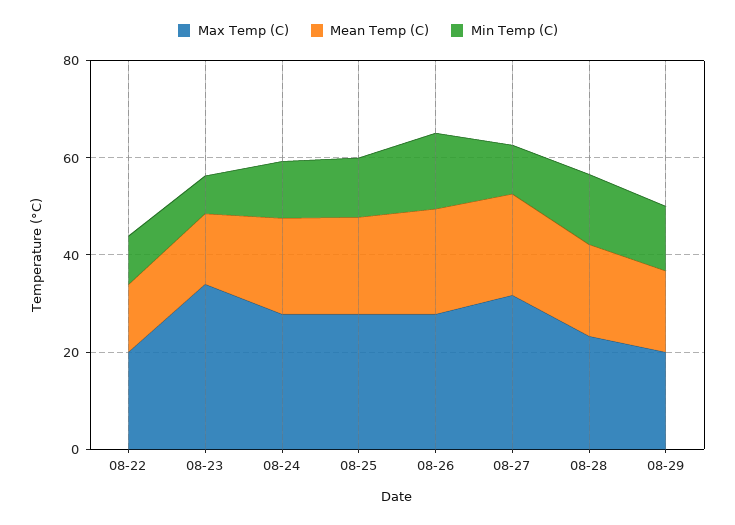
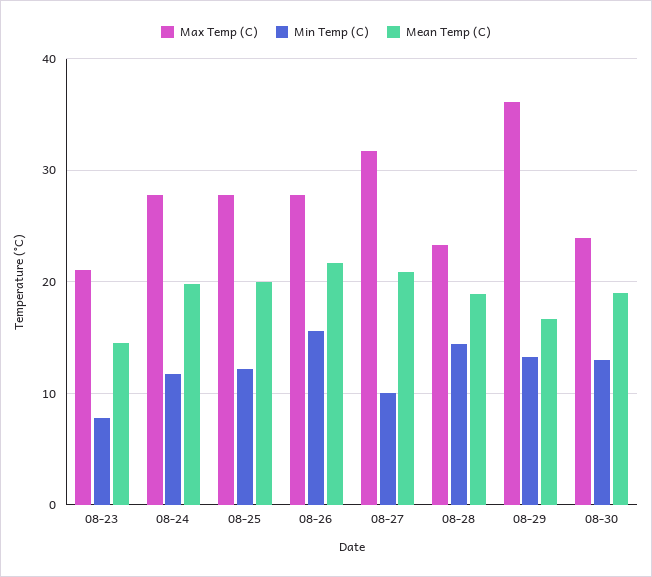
Max Temp (C), 08-22: 20 -> none
Mean Temp (C), 08-22: 15 -> none
Min Temp (C), 08-22: 10 -> none
Max Temp (C), 08-23: 35 -> 21
Max Temp (C), 08-29: 20 -> 36
Max Temp (C), 08-30: none -> 24
Min Temp (C), 08-30: none -> 13
Mean Temp (C), 08-30: none -> 19

